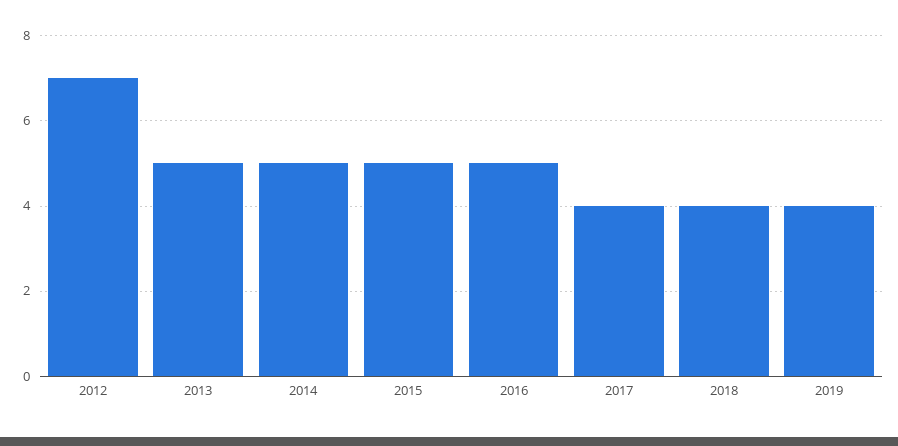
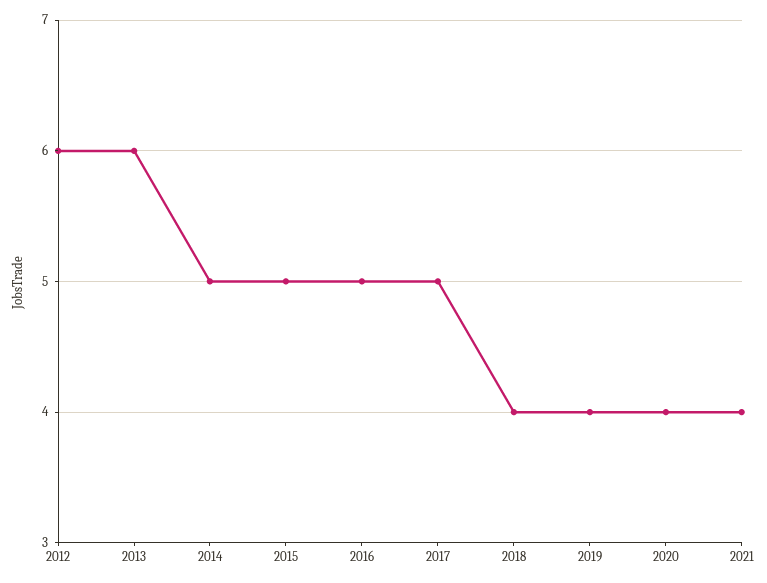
2012: 7 -> 6
2013: 5 -> 6
2017: 4 -> 5
2020: none -> 4
2021: none -> 4

